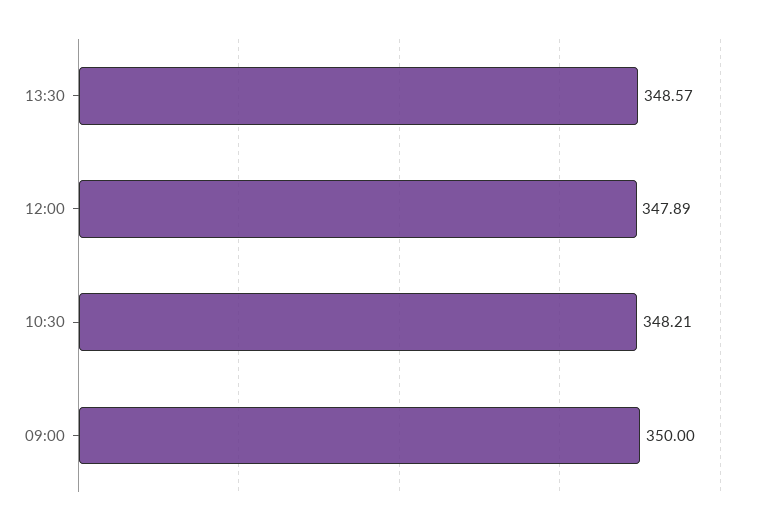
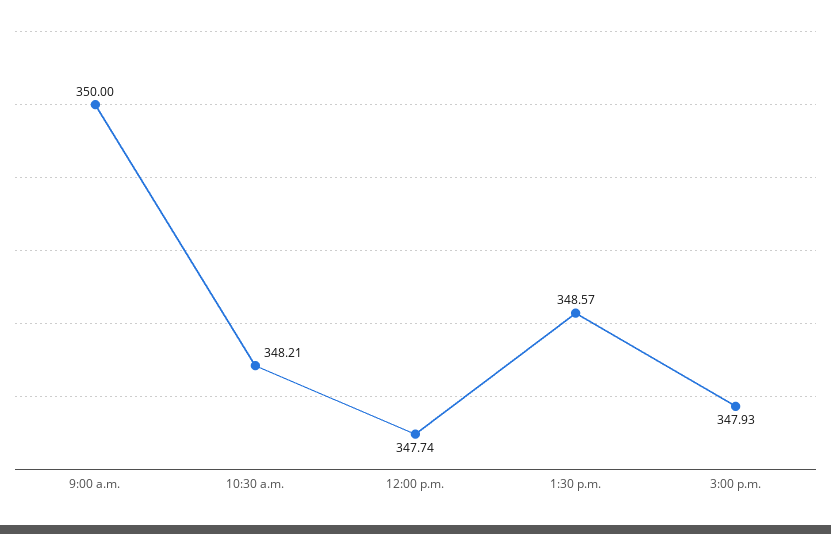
12:00: 347.89 -> 347.74
3:00 p.m.: none -> 347.93

